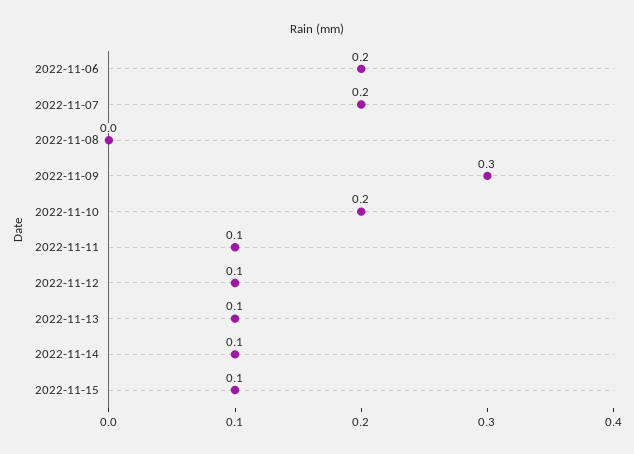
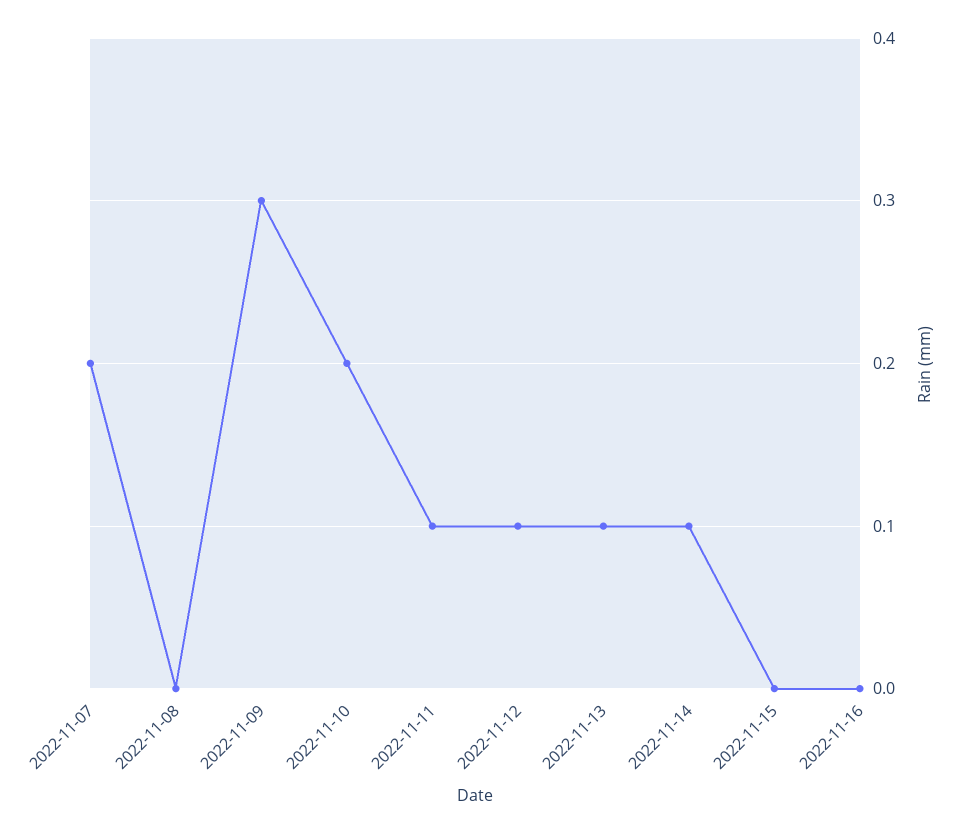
2022-11-06: 0.2 -> none
2022-11-15: 0.1 -> 0
2022-11-16: none -> 0

